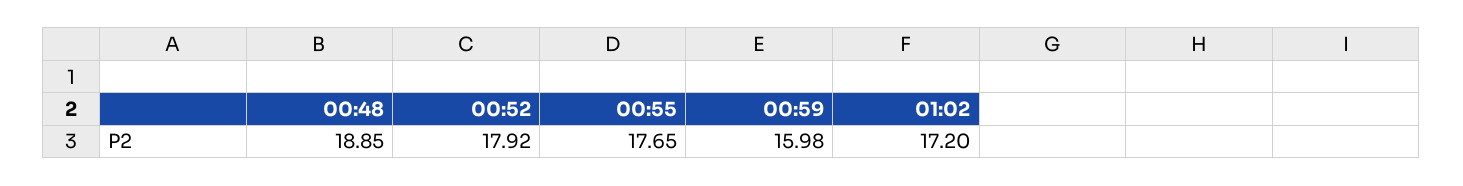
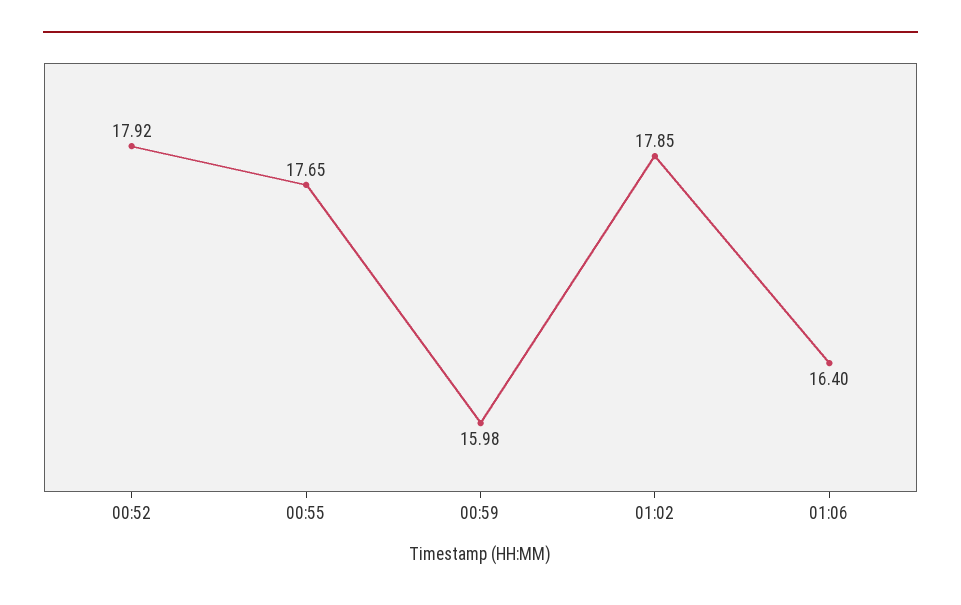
00:48: 18.85 -> none
01:02: 17.2 -> 17.85
01:06: none -> 16.4

